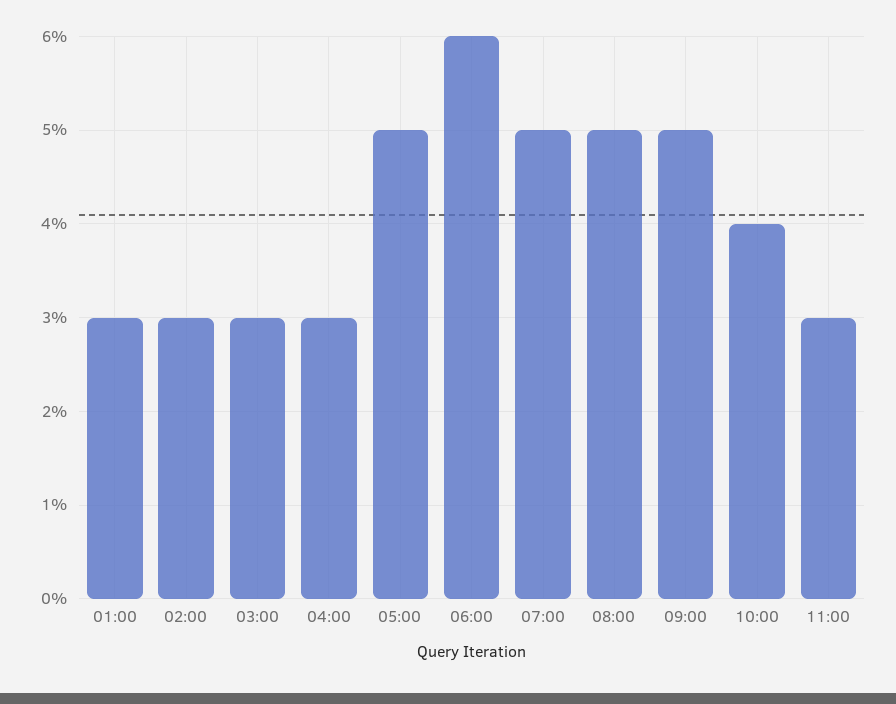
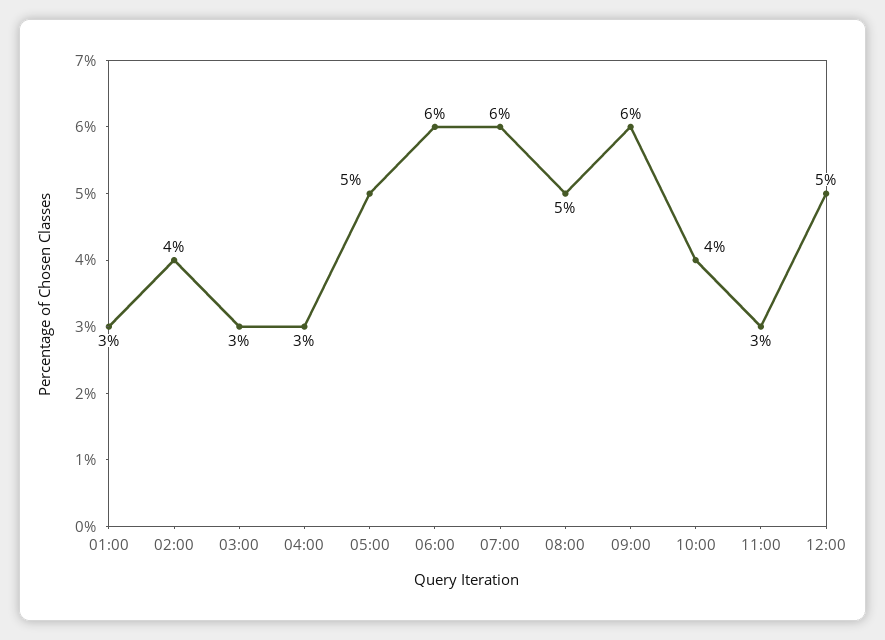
02:00: 3 -> 4
07:00: 5 -> 6
09:00: 5 -> 6
12:00: none -> 5

